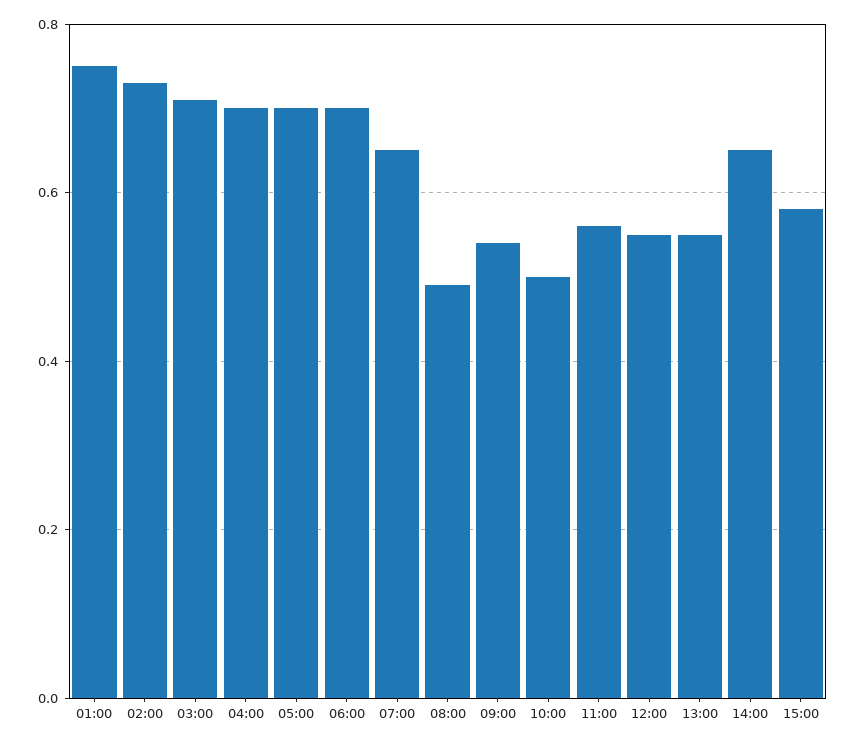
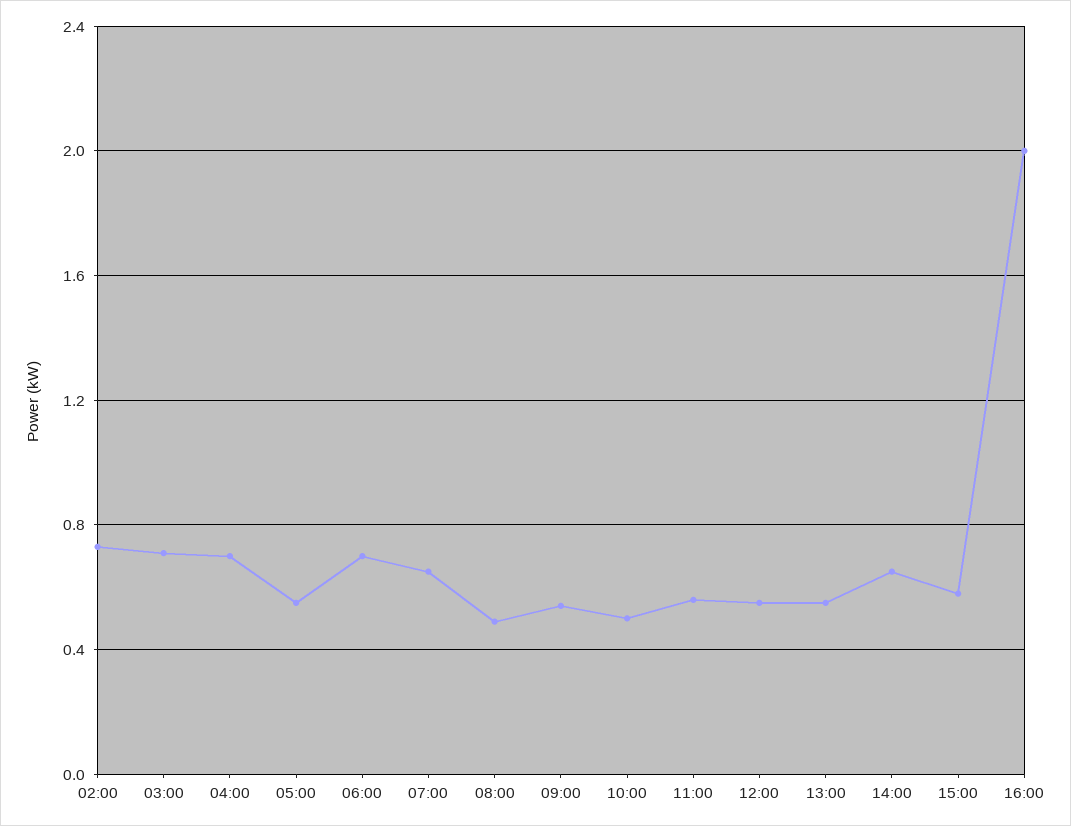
01:00: 0.75 -> none
05:00: 0.7 -> 0.55
16:00: none -> 2

